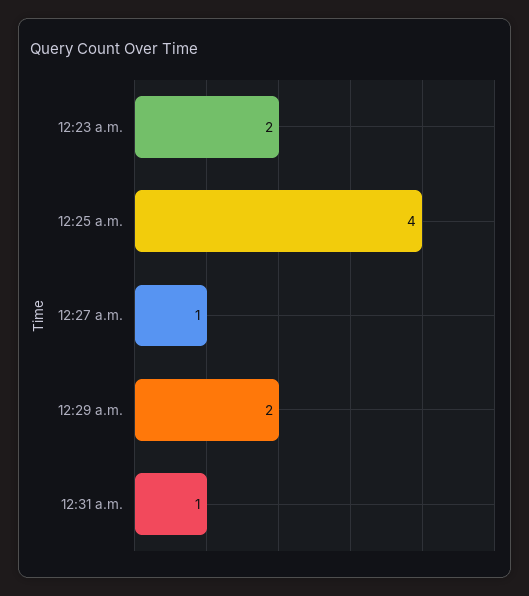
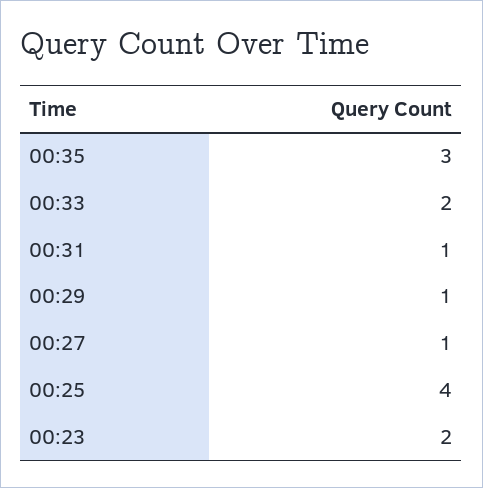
12:29 a.m.: 2 -> 1
00:35: none -> 3
00:33: none -> 2

